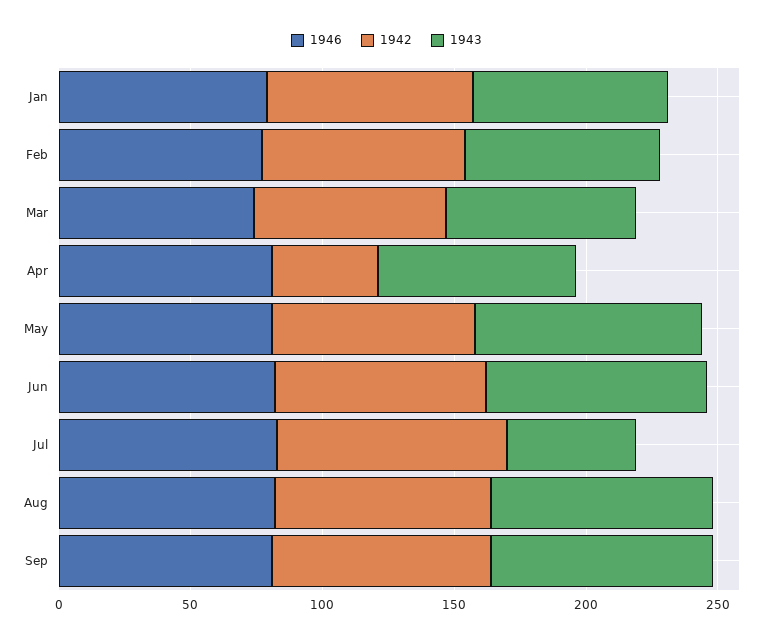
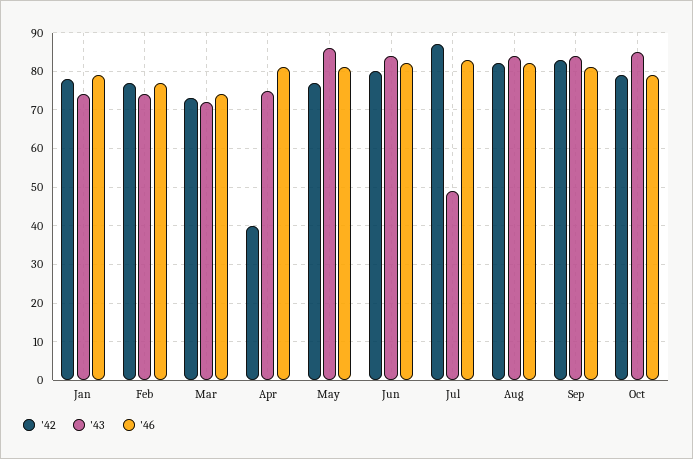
1942, Oct: none -> 80
1943, Oct: none -> 85
1946, Oct: none -> 80

